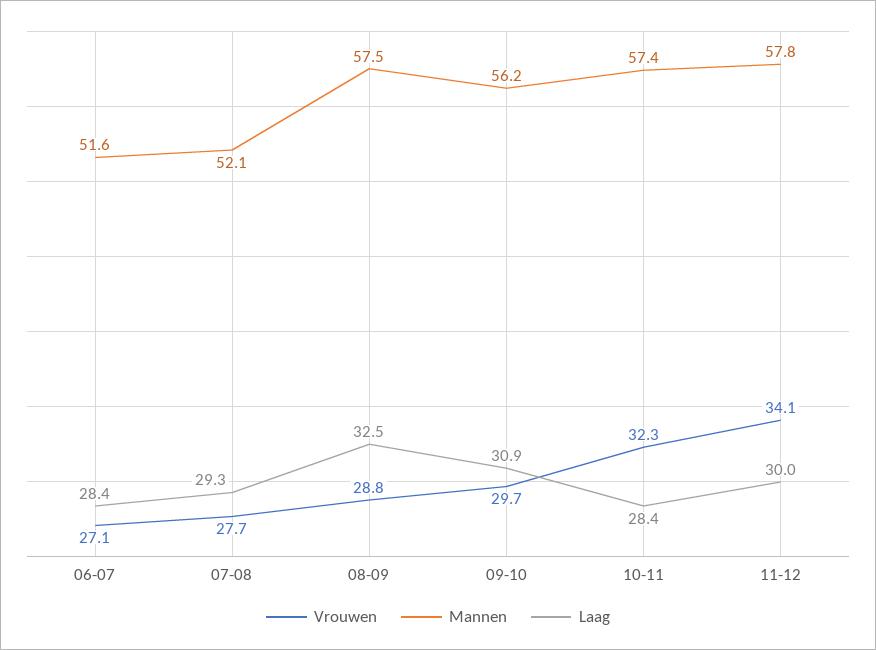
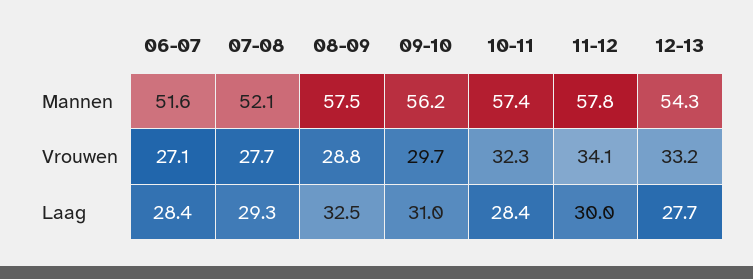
Laag, 09-10: 30.9 -> 31
Mannen, 12-13: none -> 54.3
Vrouwen, 12-13: none -> 33.2
Laag, 12-13: none -> 27.7

